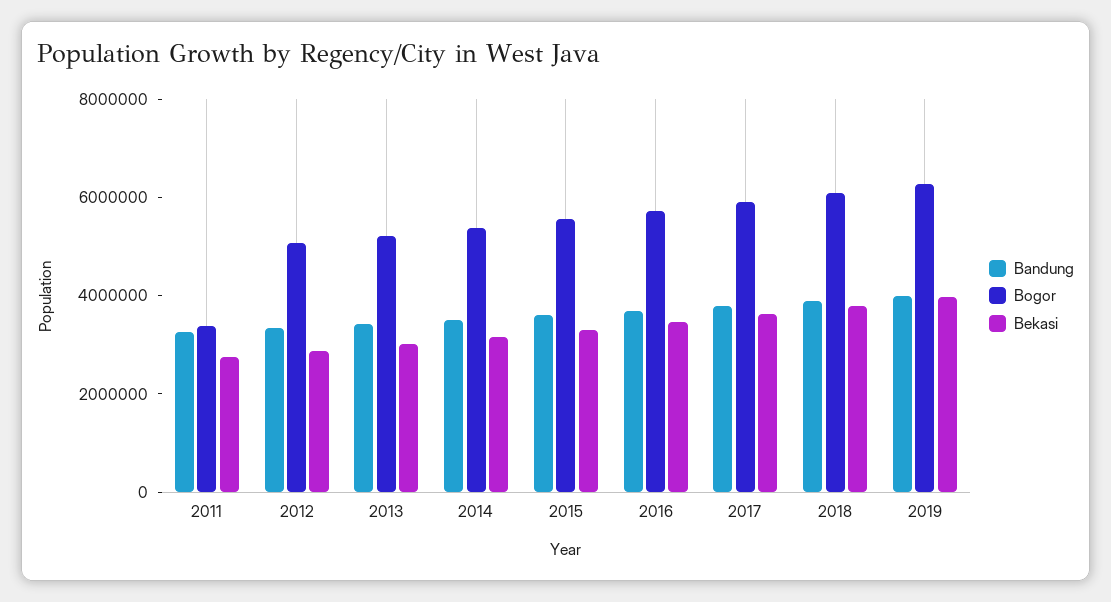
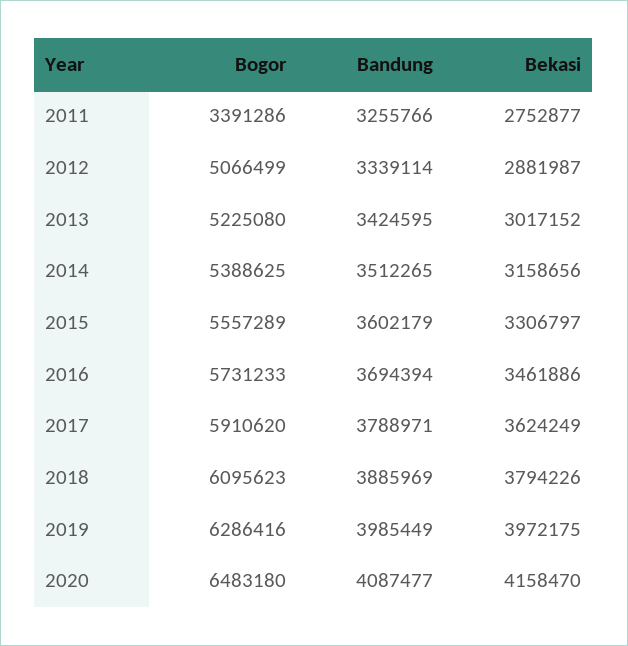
Bogor, 2020: none -> 6483180
Bandung, 2020: none -> 4087477
Bekasi, 2020: none -> 4158470

